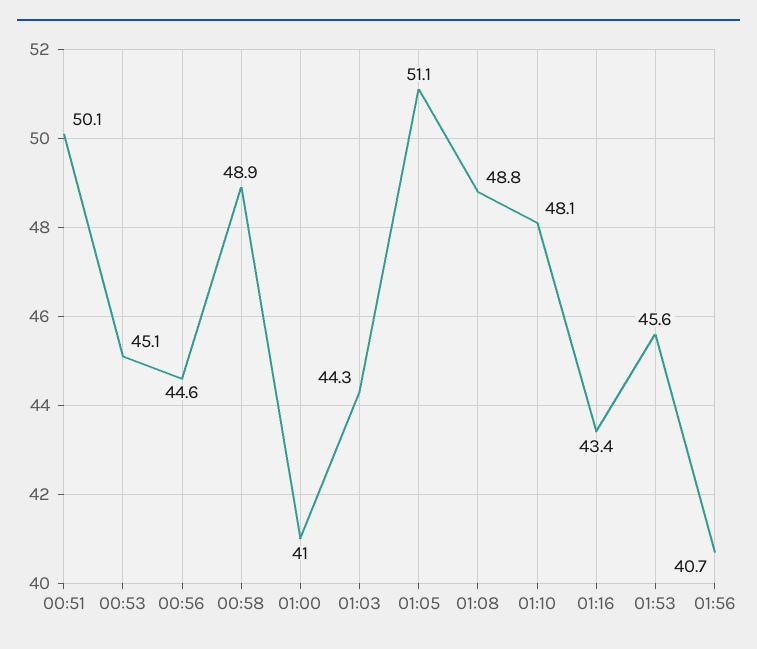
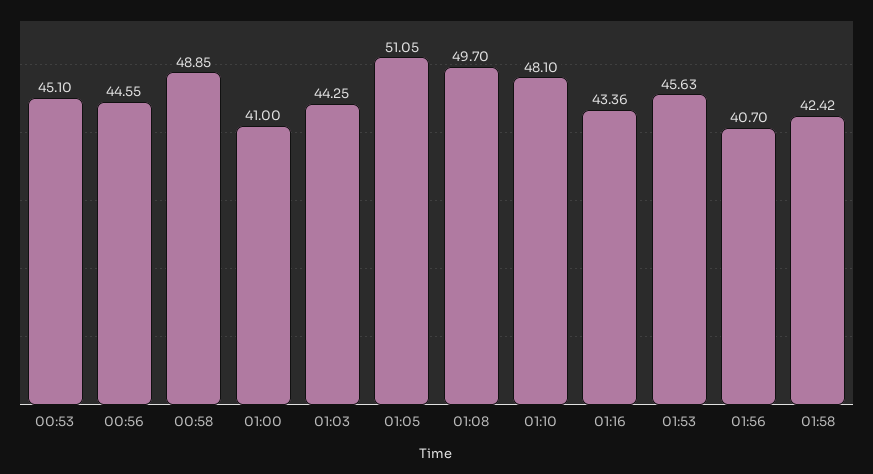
00:51: 50.1 -> none
01:08: 48.8 -> 49.7
01:58: none -> 42.42

